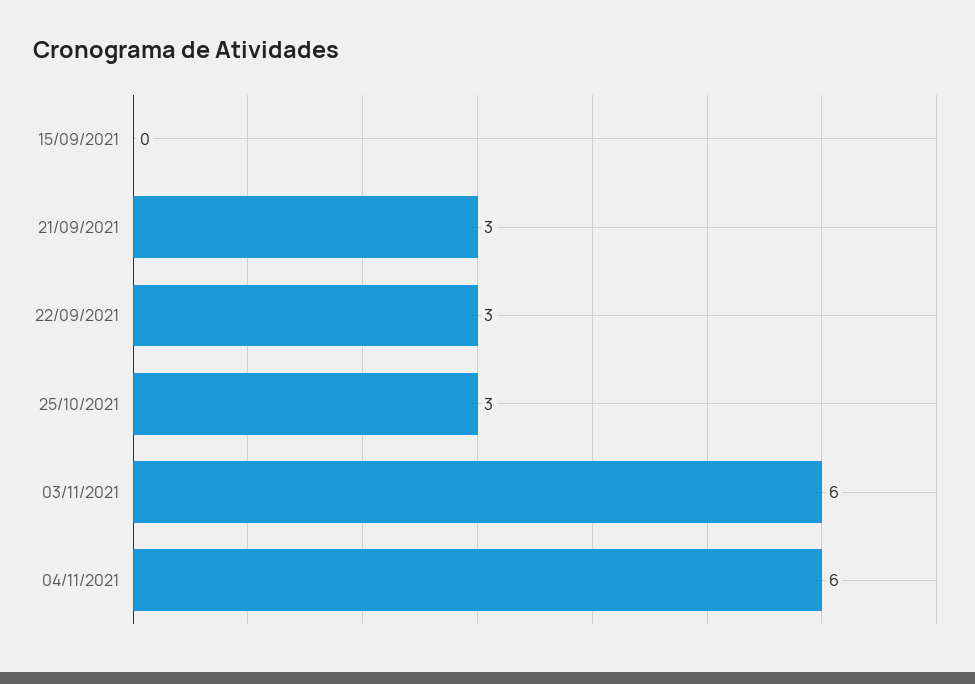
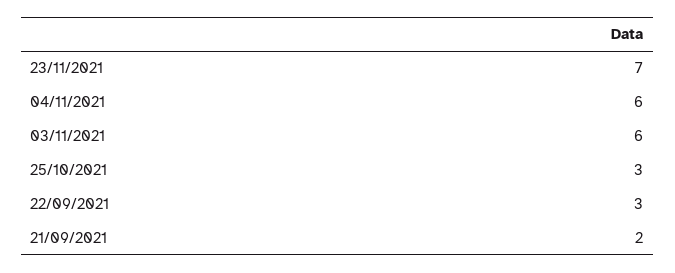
15/09/2021: 0 -> none
21/09/2021: 3 -> 2
23/11/2021: none -> 7

